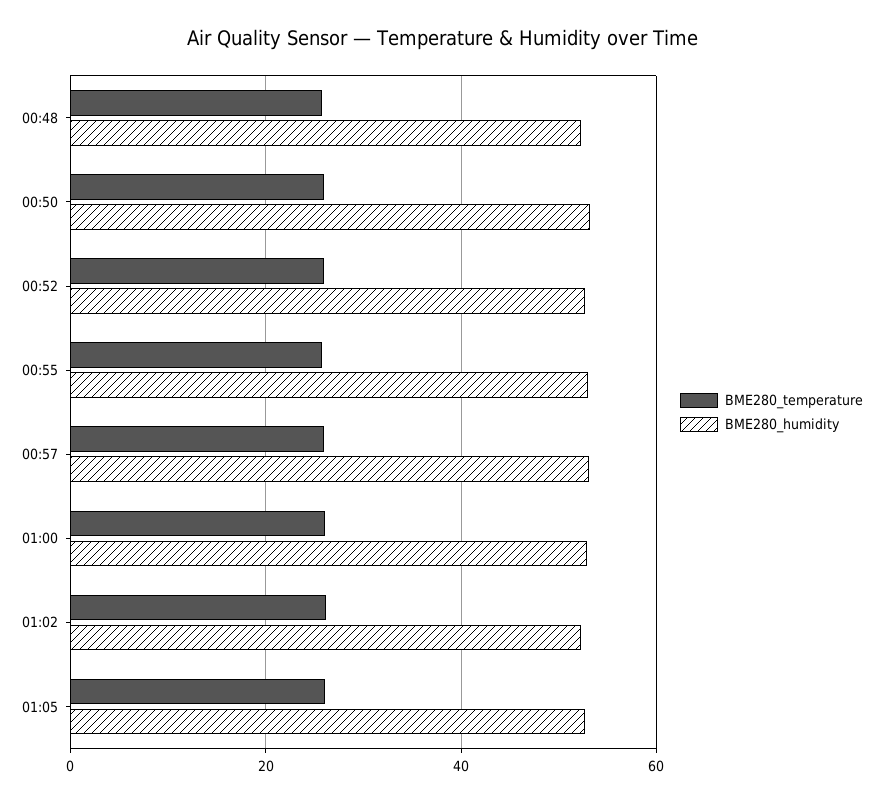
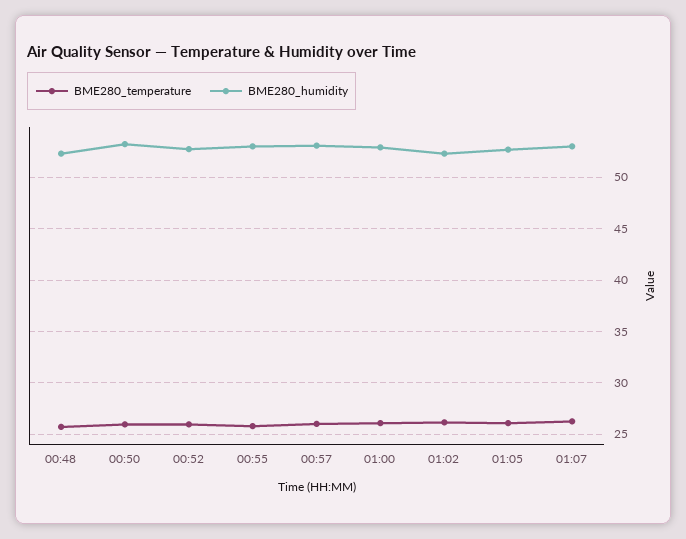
BME280_temperature, 01:07: none -> 26
BME280_humidity, 01:07: none -> 53

